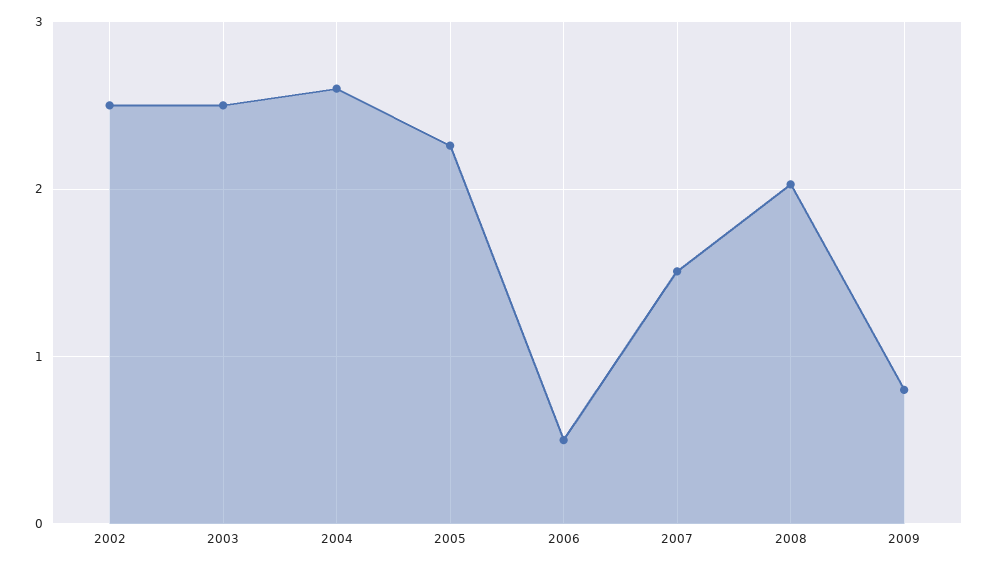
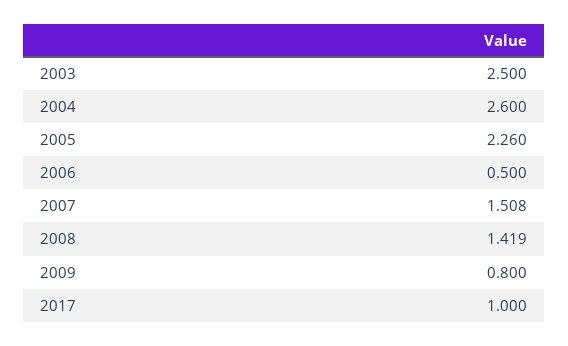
2002: 2.5 -> none
2008: 2 -> 1.419
2017: none -> 1

